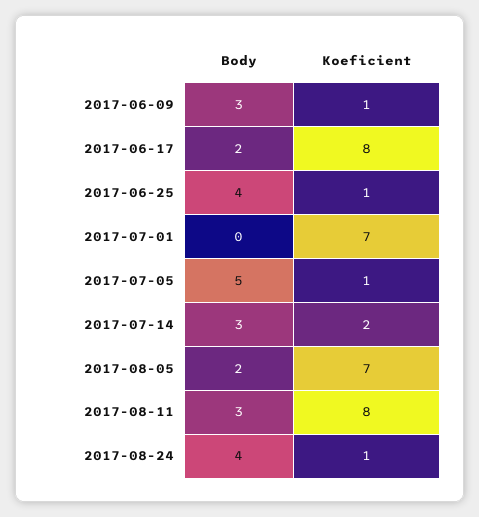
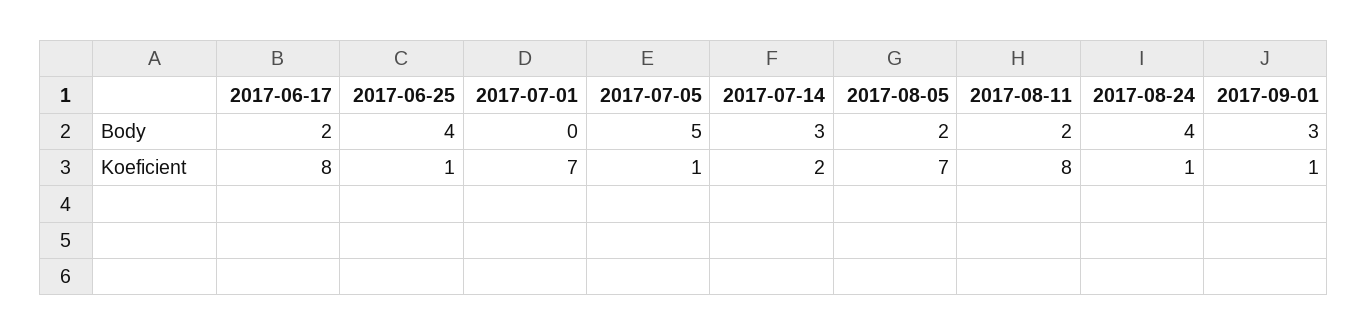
Body, 2017-06-09: 3 -> none
Koeficient, 2017-06-09: 1 -> none
Body, 2017-08-11: 3 -> 2
Body, 2017-09-01: none -> 3
Koeficient, 2017-09-01: none -> 1

